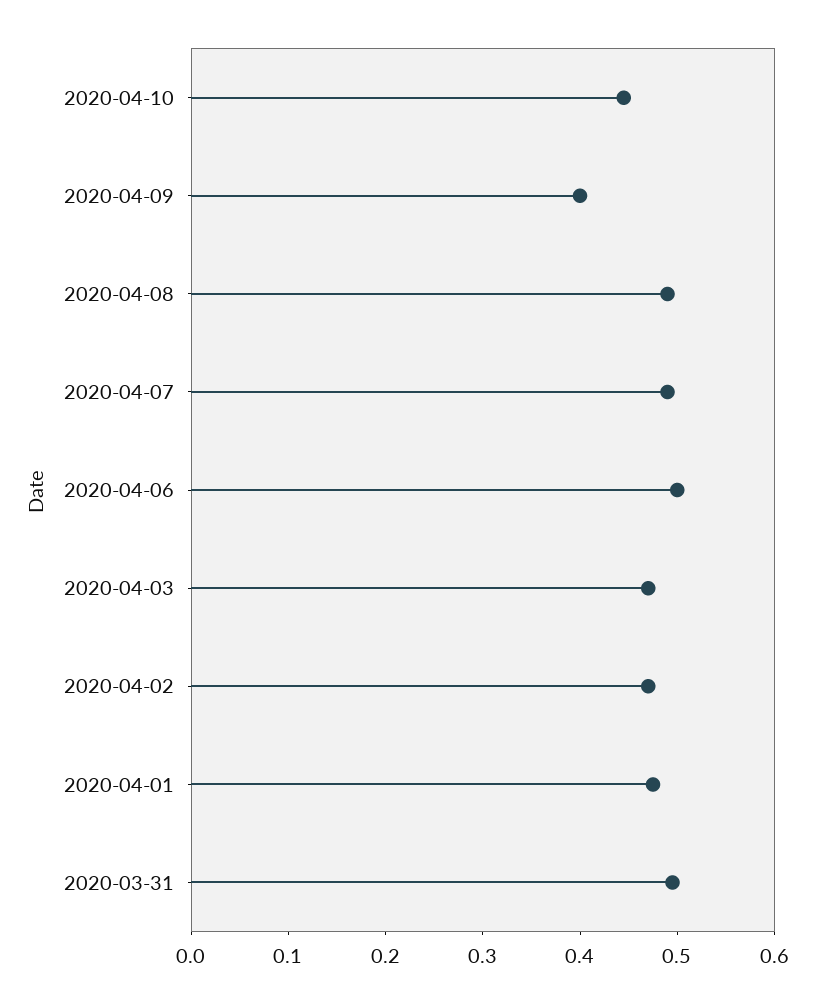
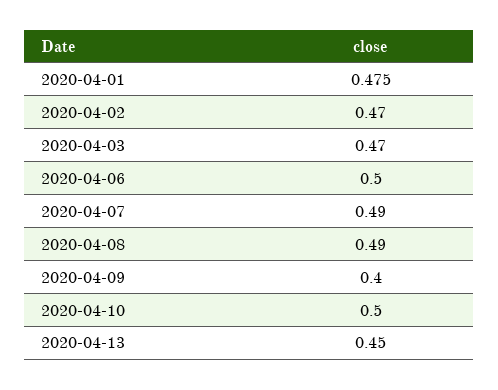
2020-04-10: 0.44 -> 0.5
2020-03-31: 0.5 -> none
2020-04-13: none -> 0.45

